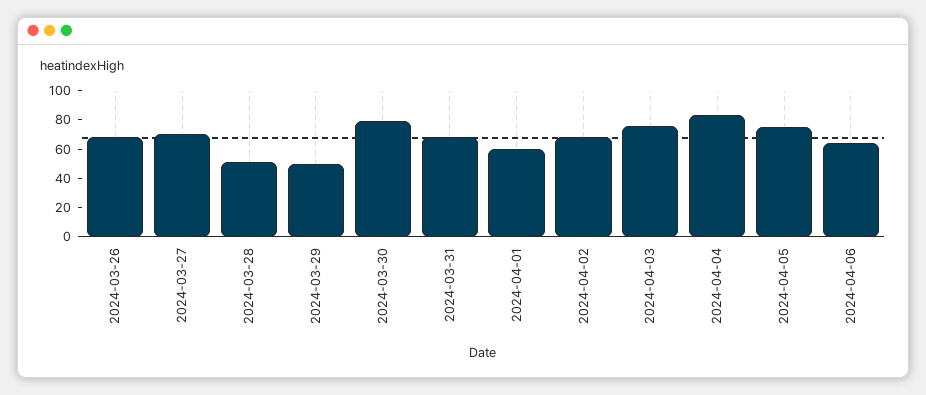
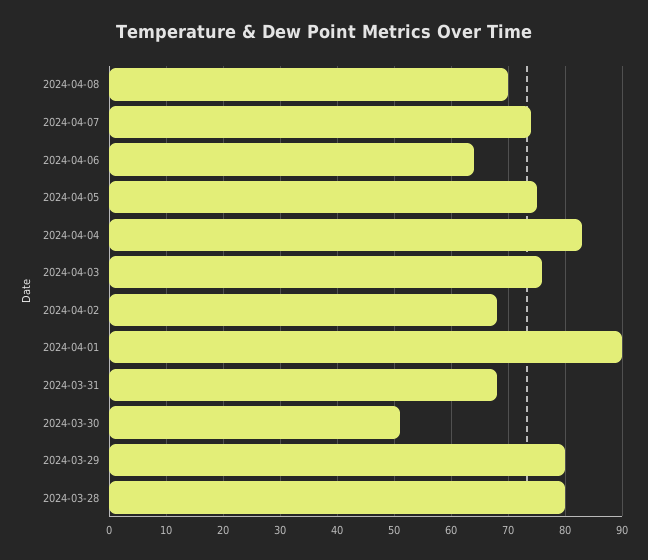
2024-03-26: 70 -> none
2024-03-27: 70 -> none
2024-03-28: 50 -> 80
2024-03-29: 50 -> 80
2024-03-30: 80 -> 50
2024-04-01: 60 -> 90
2024-04-08: none -> 70
2024-04-07: none -> 75

